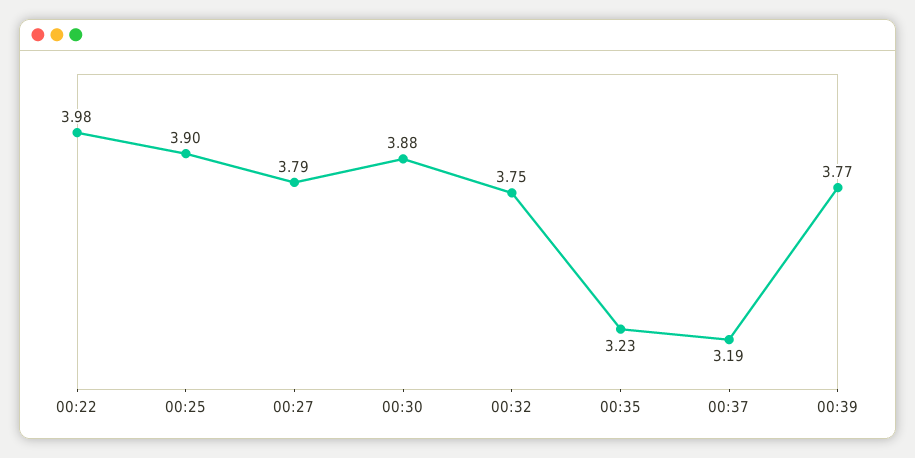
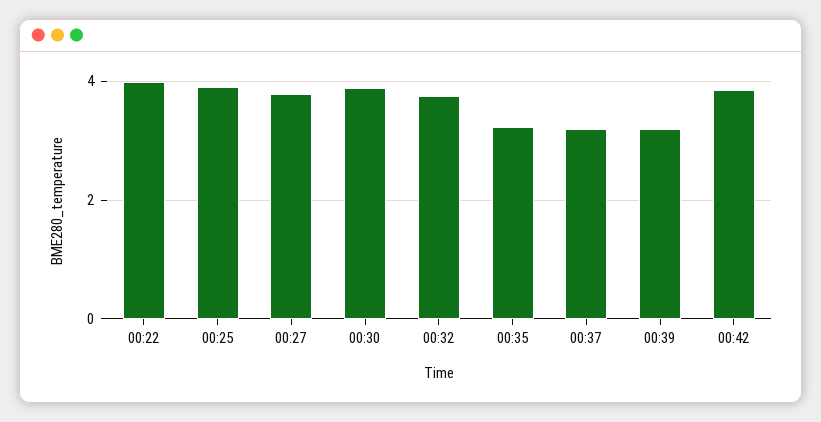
00:39: 3.77 -> 3.2
00:42: none -> 3.8

